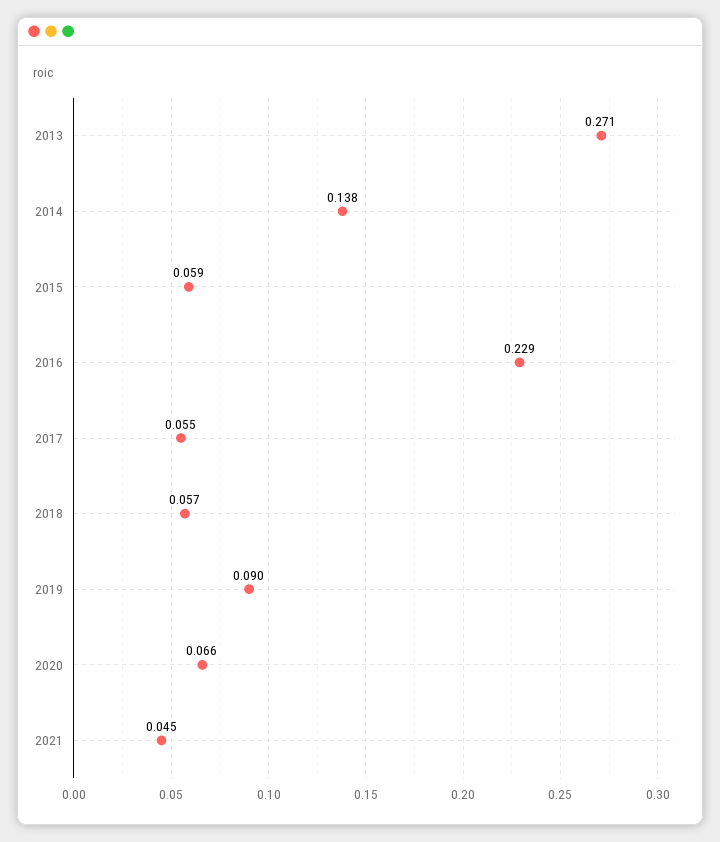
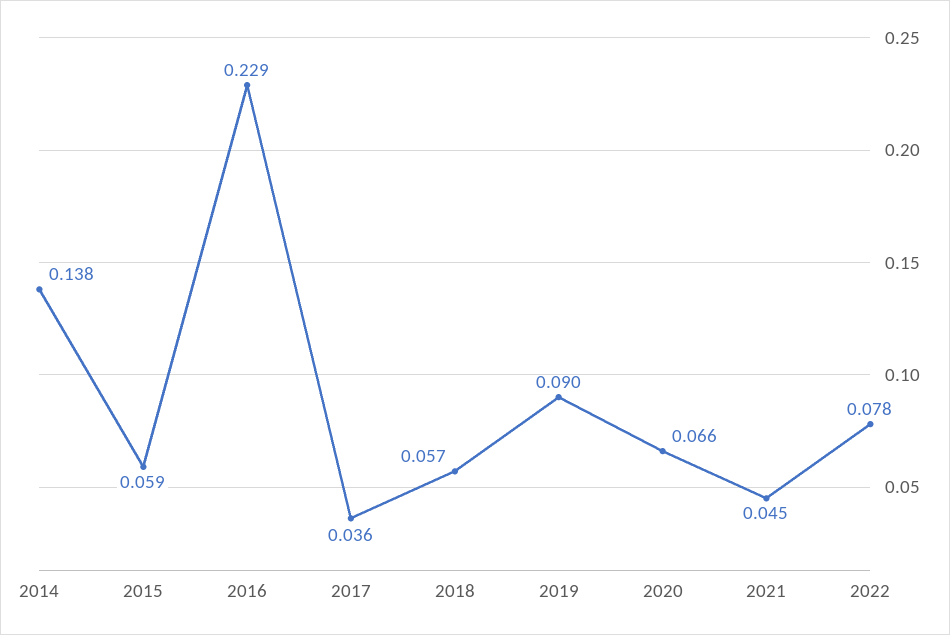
2013: 0.271 -> none
2017: 0.055 -> 0.036
2022: none -> 0.078

